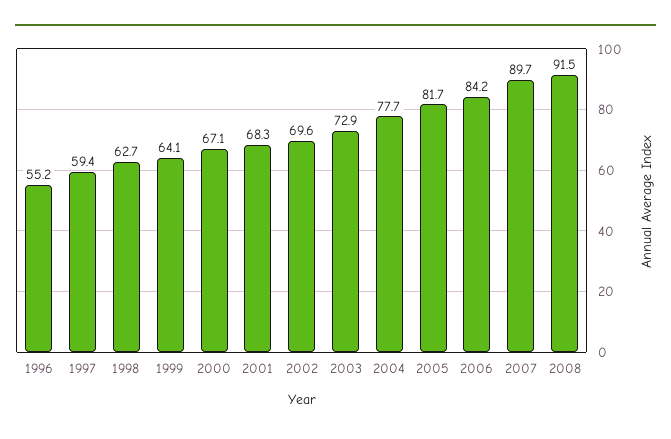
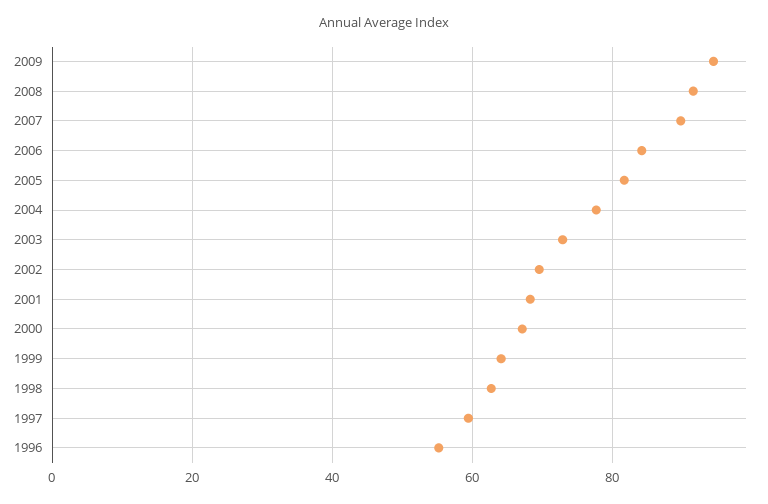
2009: none -> 94

